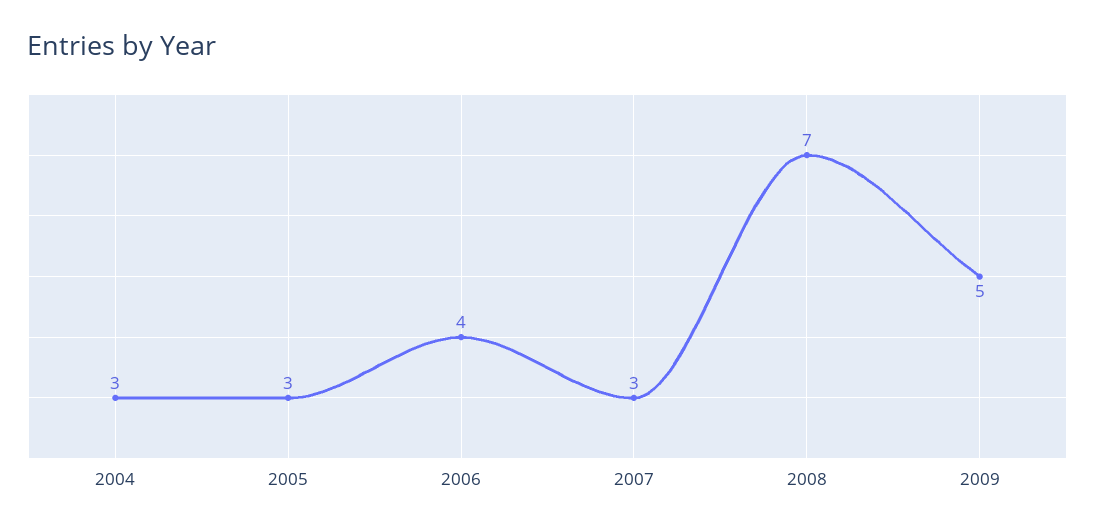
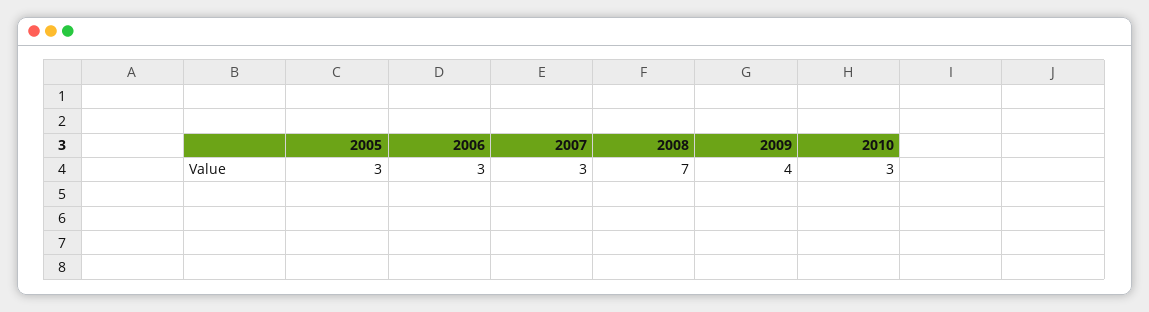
2004: 3 -> none
2006: 4 -> 3
2009: 5 -> 4
2010: none -> 3

